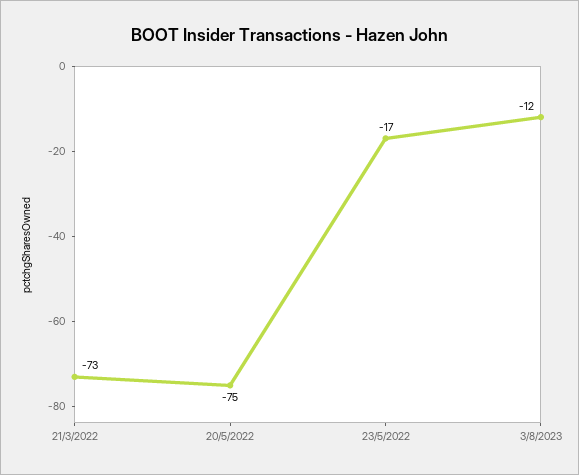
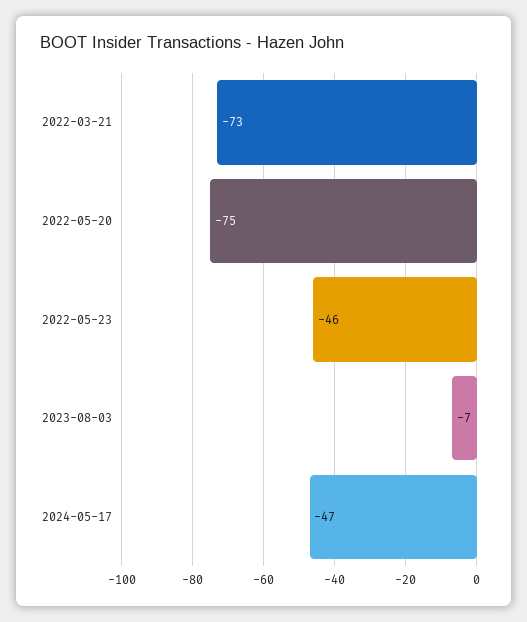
23/5/2022: -17 -> -46
3/8/2023: -12 -> -7
2024-05-17: none -> -47

